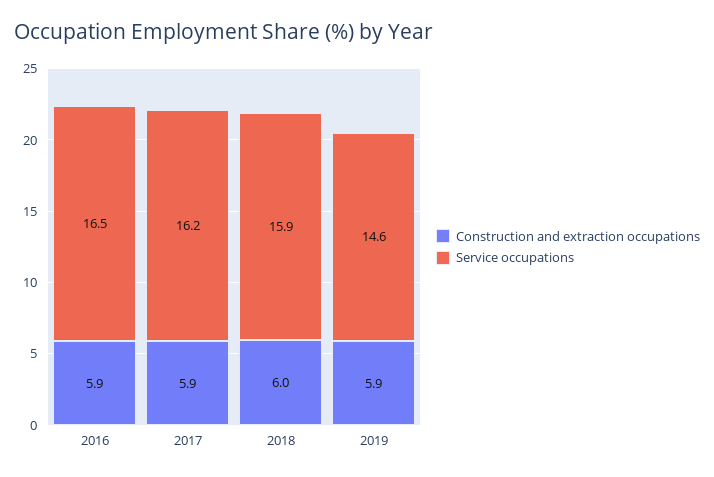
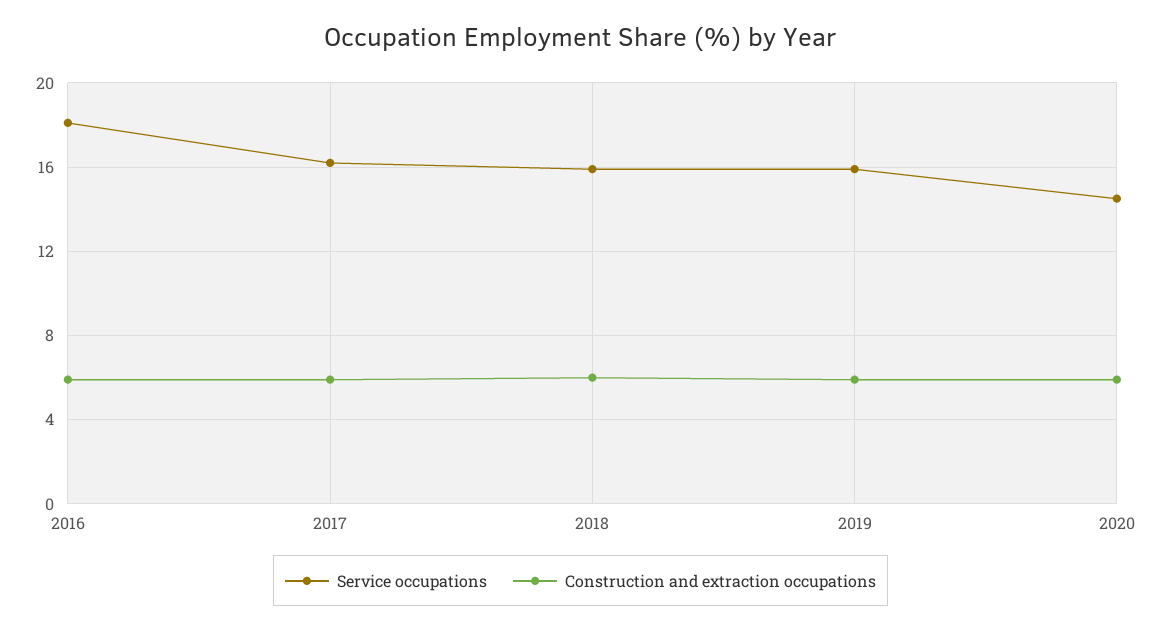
Service occupations, 2016: 16.5 -> 18
Service occupations, 2019: 14.6 -> 16
Service occupations, 2020: none -> 14.5
Construction and extraction occupations, 2020: none -> 6

